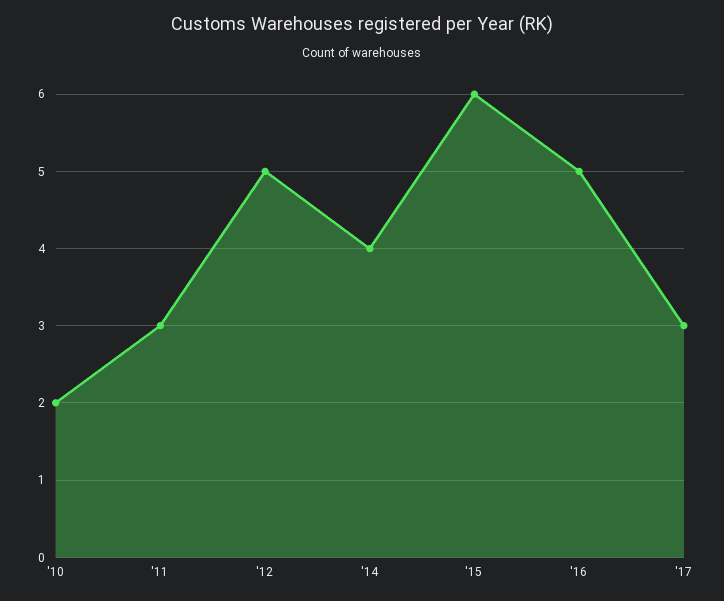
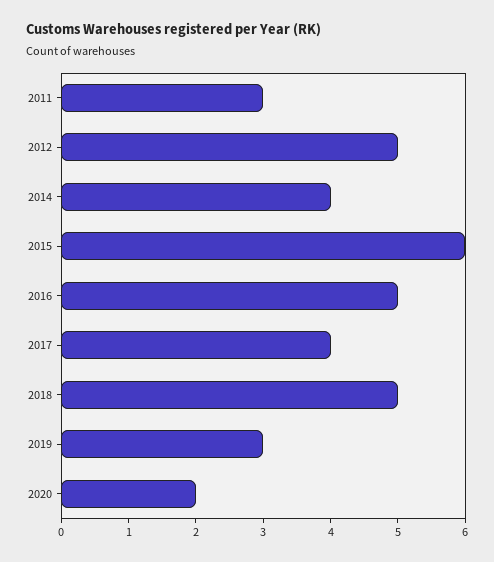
'10: 2 -> none
'17: 3 -> 4
2018: none -> 5
2019: none -> 3
2020: none -> 2

